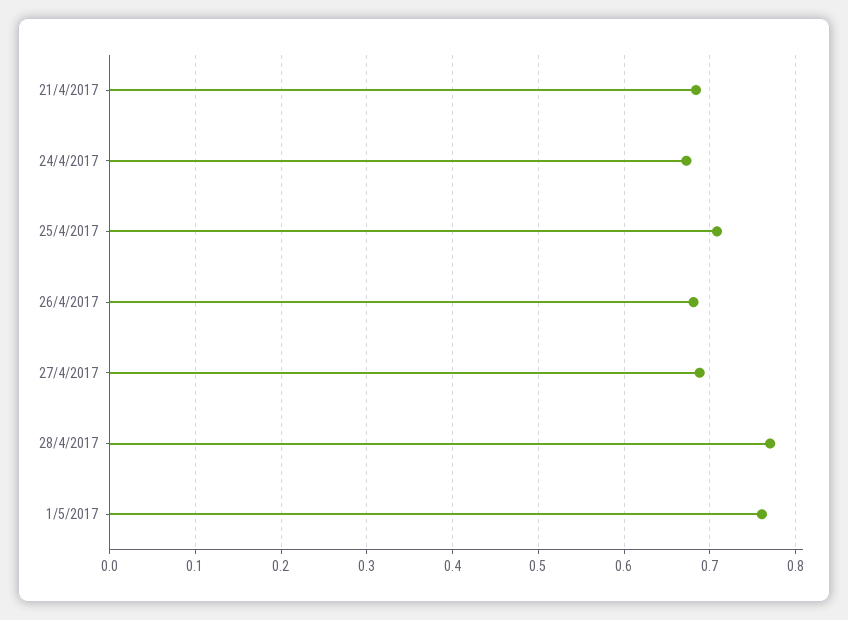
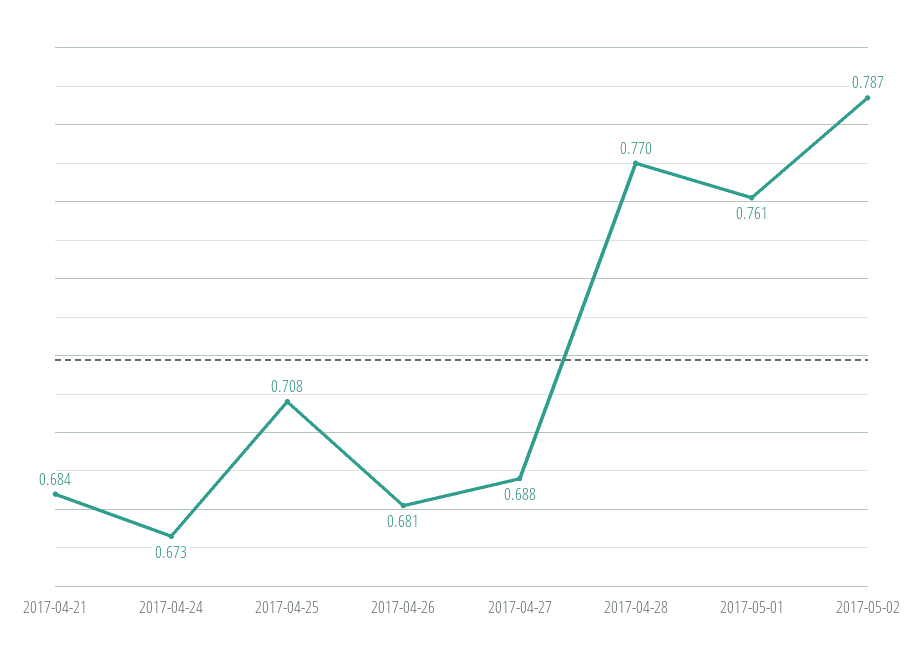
2017-05-02: none -> 0.787

